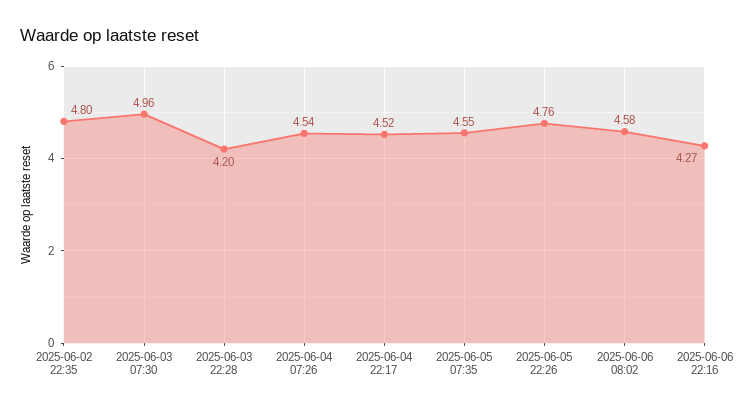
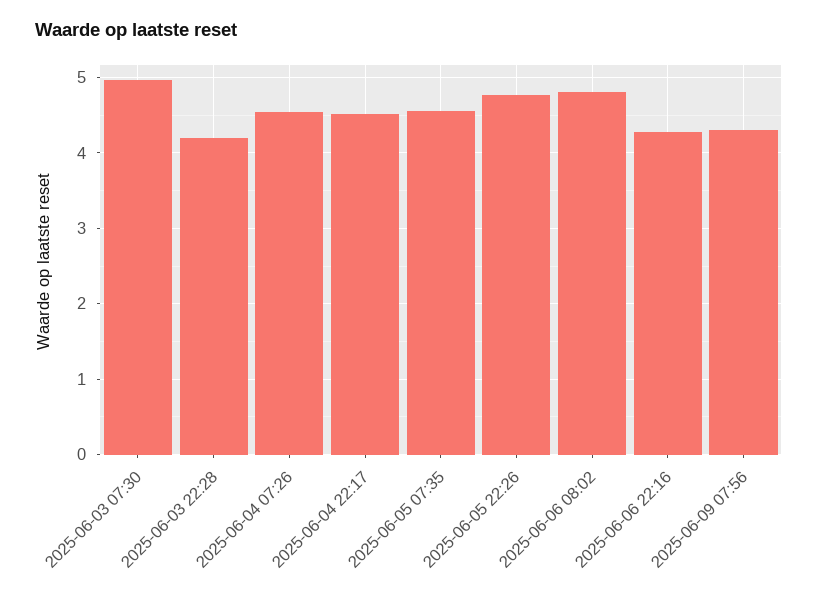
2025-06-02 22:35: 4.8 -> none
2025-06-06 08:02: 4.58 -> 4.8
2025-06-09 07:56: none -> 4.3

